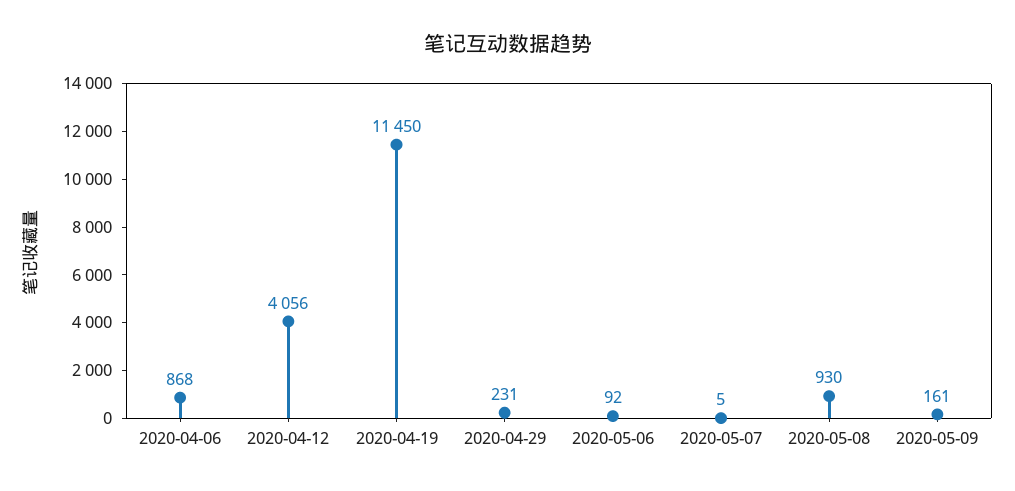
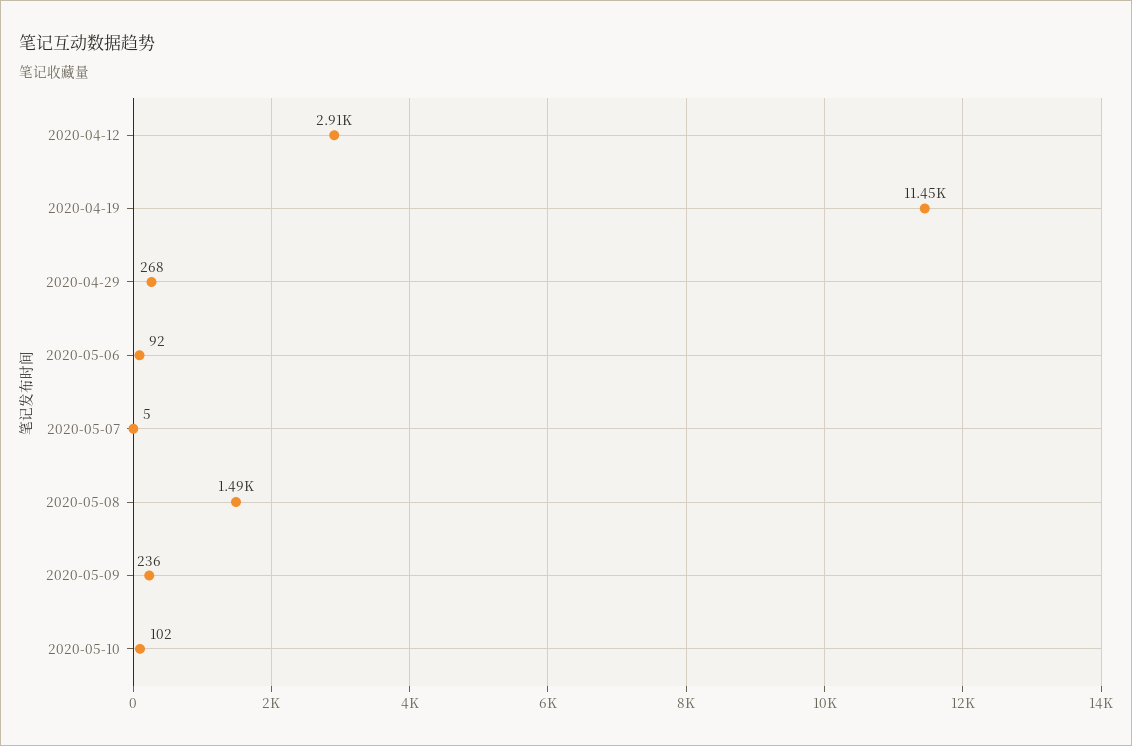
2020-04-06: 868 -> none
2020-04-12: 4056 -> 2910
2020-04-29: 231 -> 268
2020-05-08: 930 -> 1490
2020-05-09: 161 -> 236
2020-05-10: none -> 102

